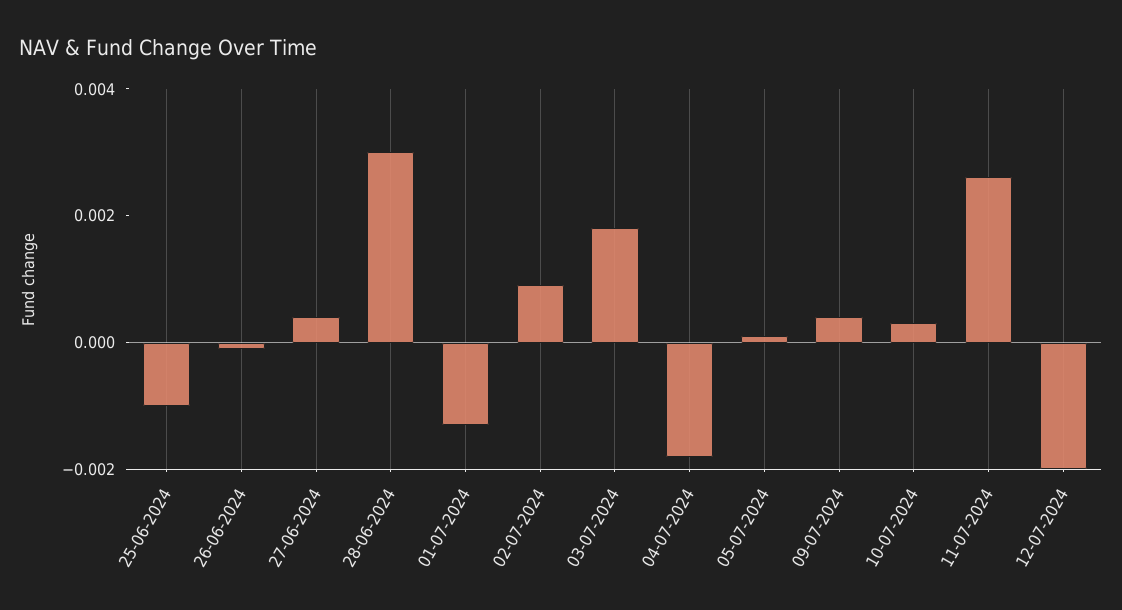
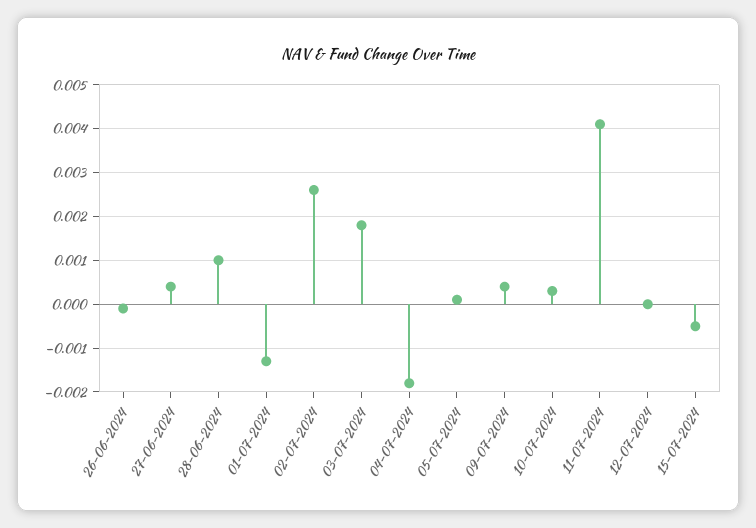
25-06-2024: -0.001 -> none
28-06-2024: 0.003 -> 0.001
02-07-2024: 0.001 -> 0.0025
11-07-2024: 0.0025 -> 0.004
12-07-2024: -0.002 -> 0
15-07-2024: none -> -0.0005

